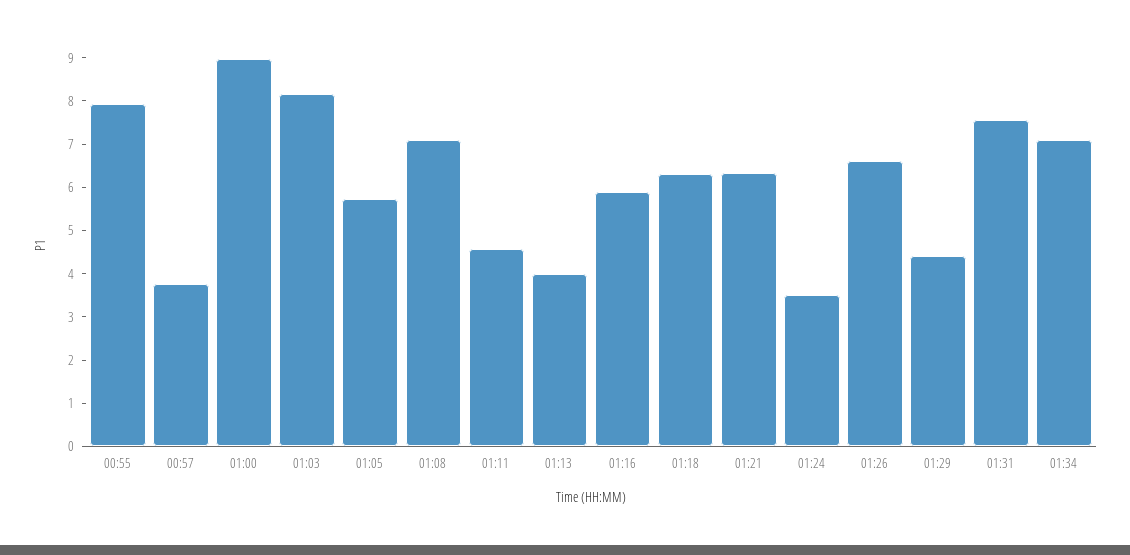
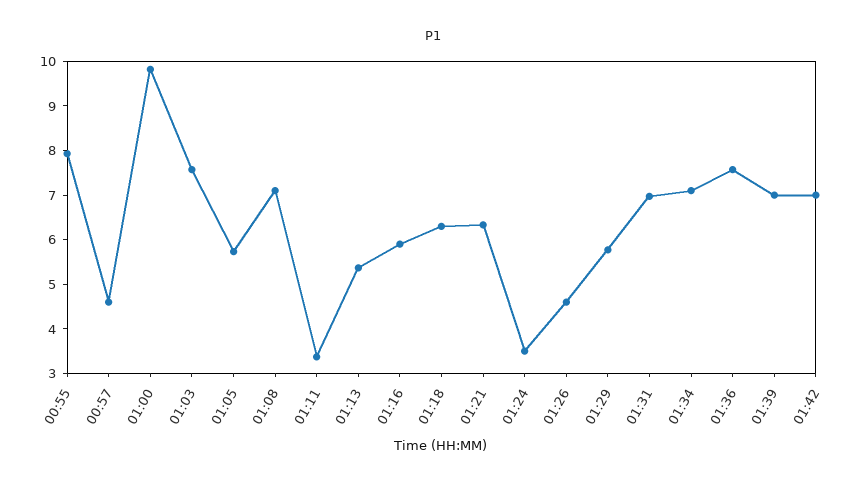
00:57: 3.8 -> 4.6
01:00: 9 -> 9.8
01:03: 8.2 -> 7.6
01:11: 4.6 -> 3.4
01:13: 4 -> 5.4
01:26: 6.6 -> 4.6
01:29: 4.4 -> 5.8
01:31: 7.6 -> 7
01:36: none -> 7.6
01:39: none -> 7
01:42: none -> 7

